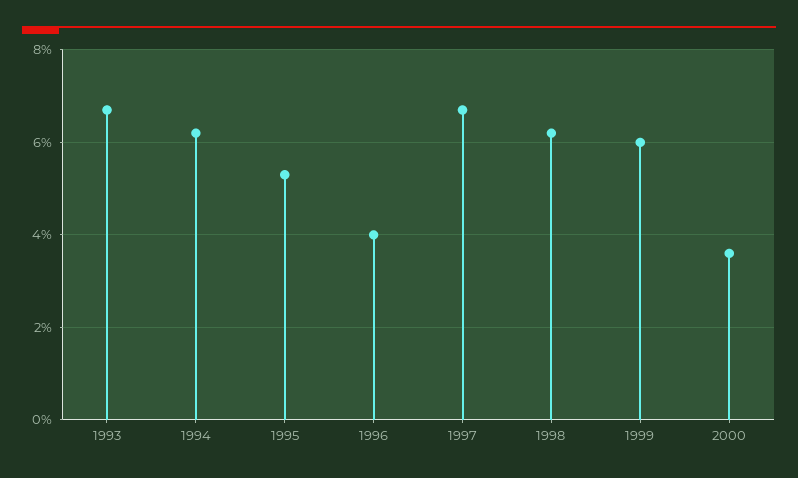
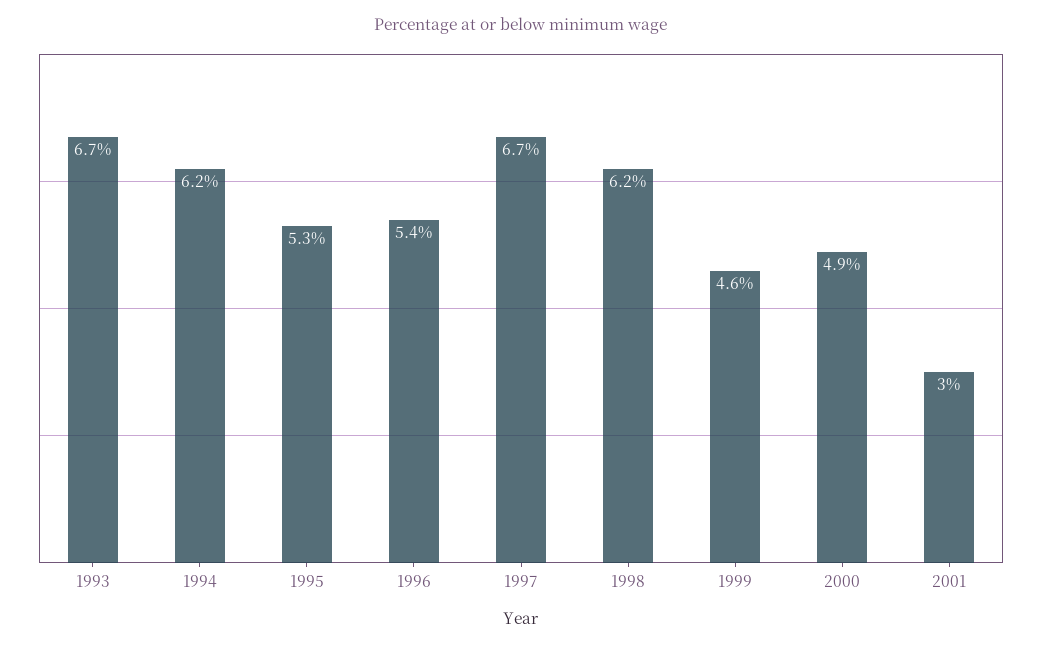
1996: 4 -> 5.4
1999: 6 -> 4.6
2000: 3.5 -> 4.9
2001: none -> 3

